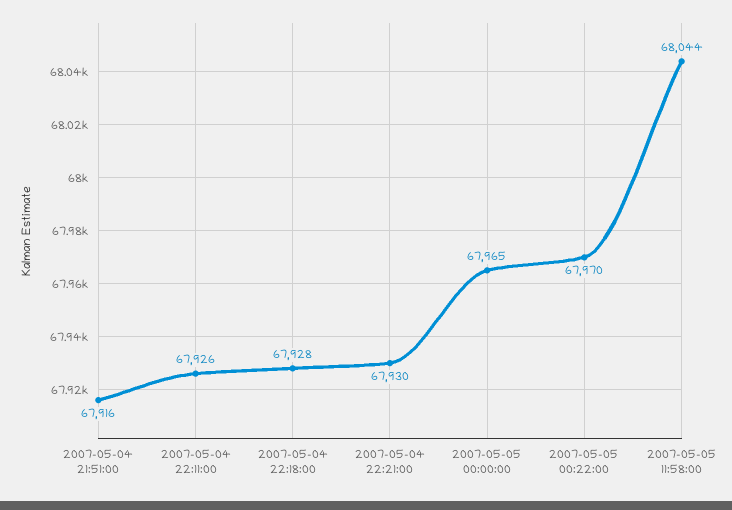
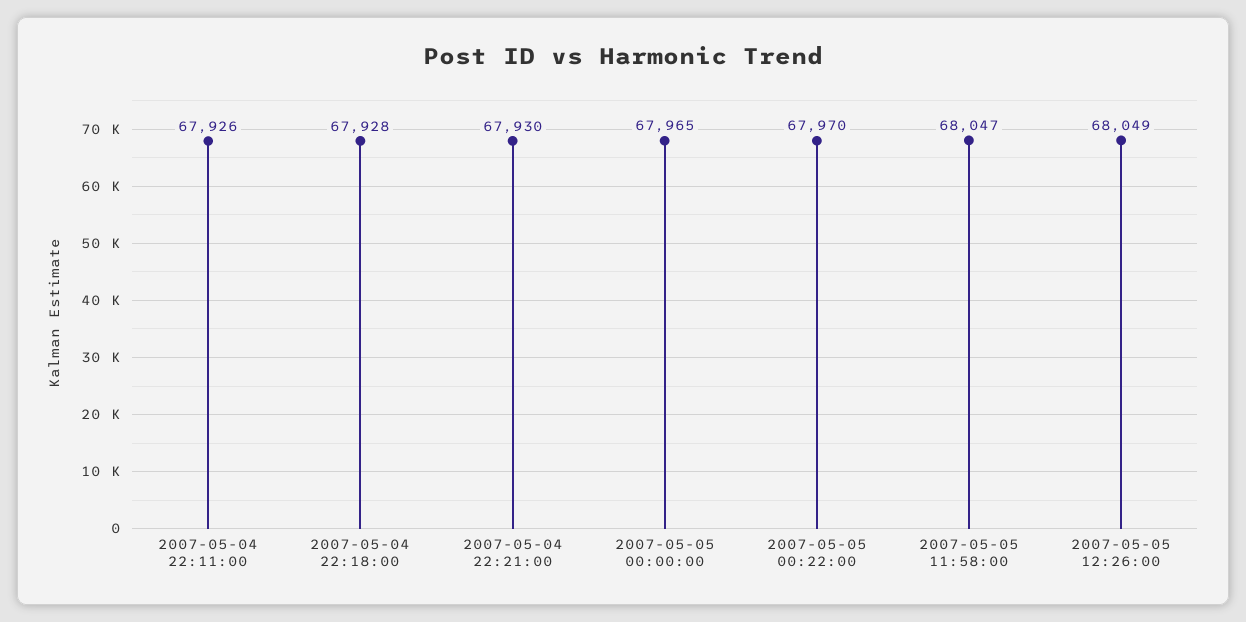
2007-05-04 21:51:00: 67916 -> none
2007-05-05 11:58:00: 68044 -> 68047
2007-05-05 12:26:00: none -> 68049

